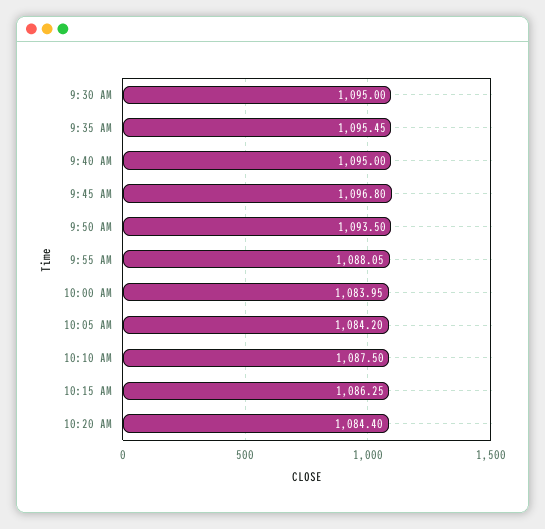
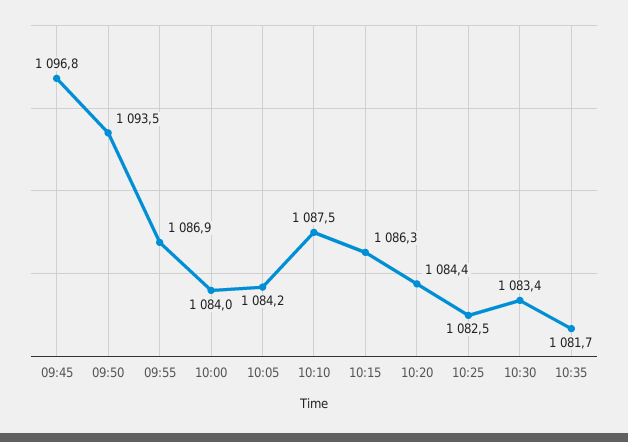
9:30 AM: 1095 -> none
9:35 AM: 1095.45 -> none
9:40 AM: 1095 -> none
9:55 AM: 1088.05 -> 1086.9
10:25: none -> 1082.5
10:30: none -> 1083.4
10:35: none -> 1081.7

